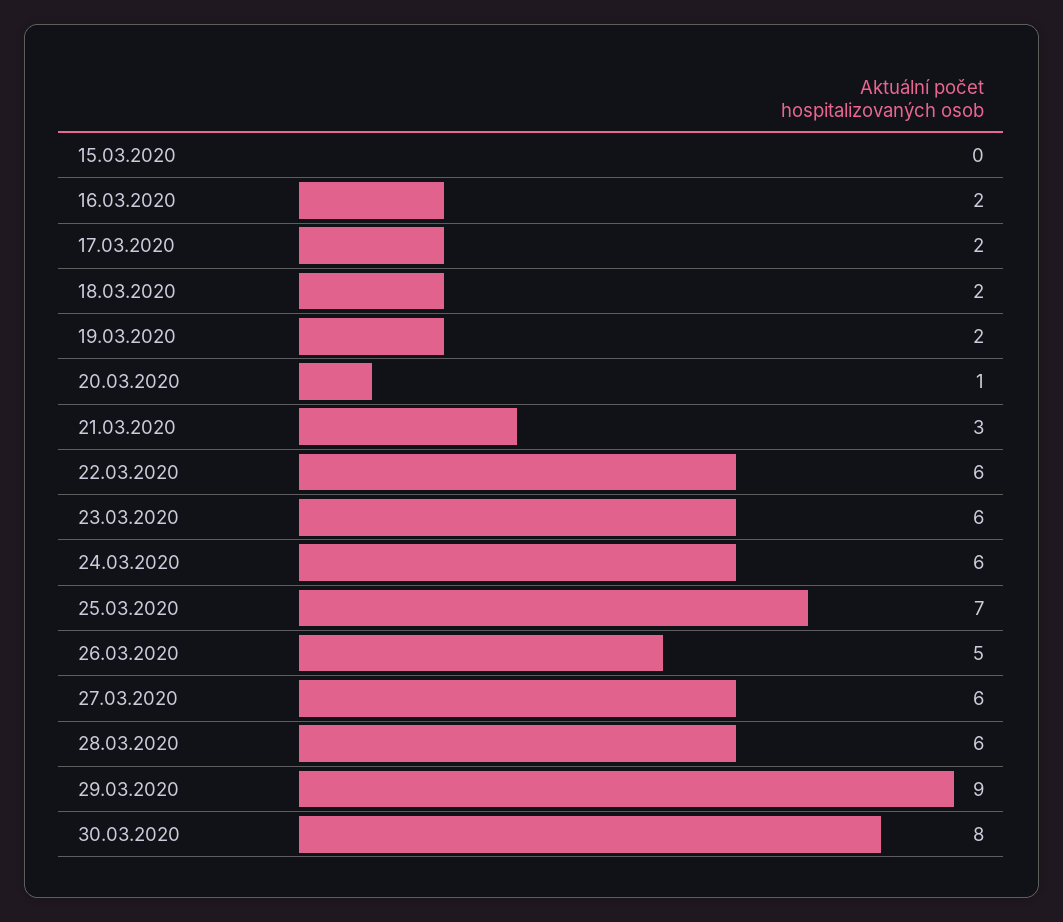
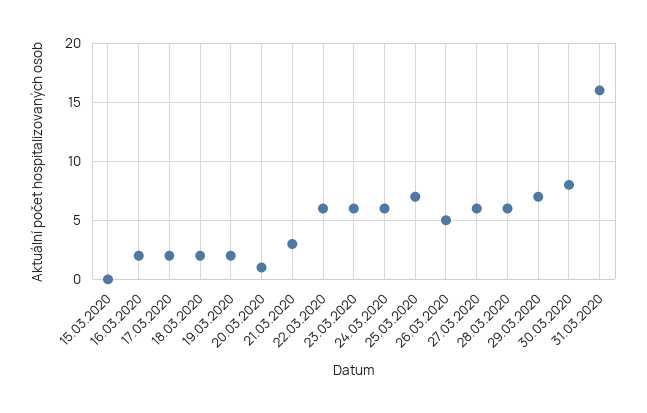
29.03.2020: 9 -> 7
31.03.2020: none -> 16

